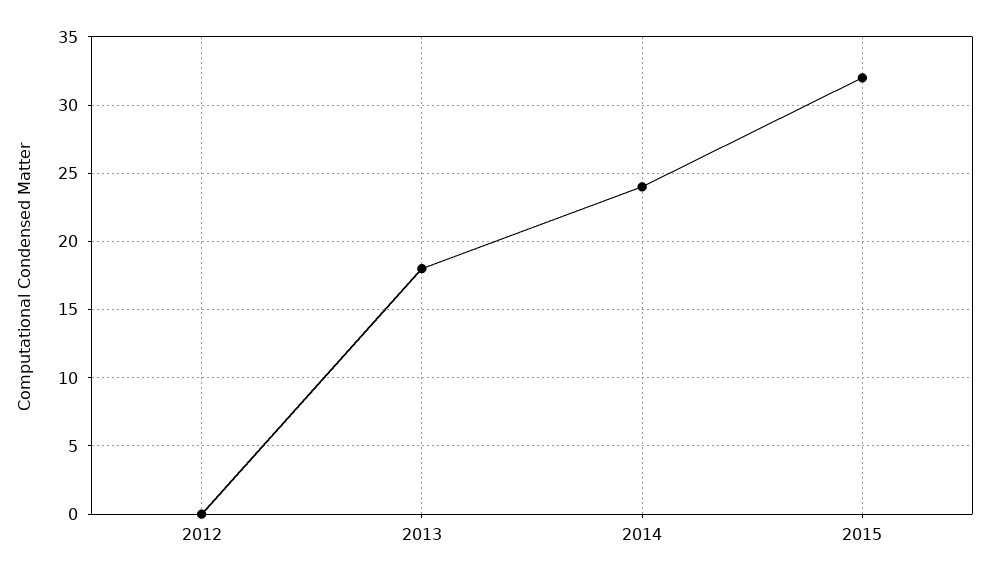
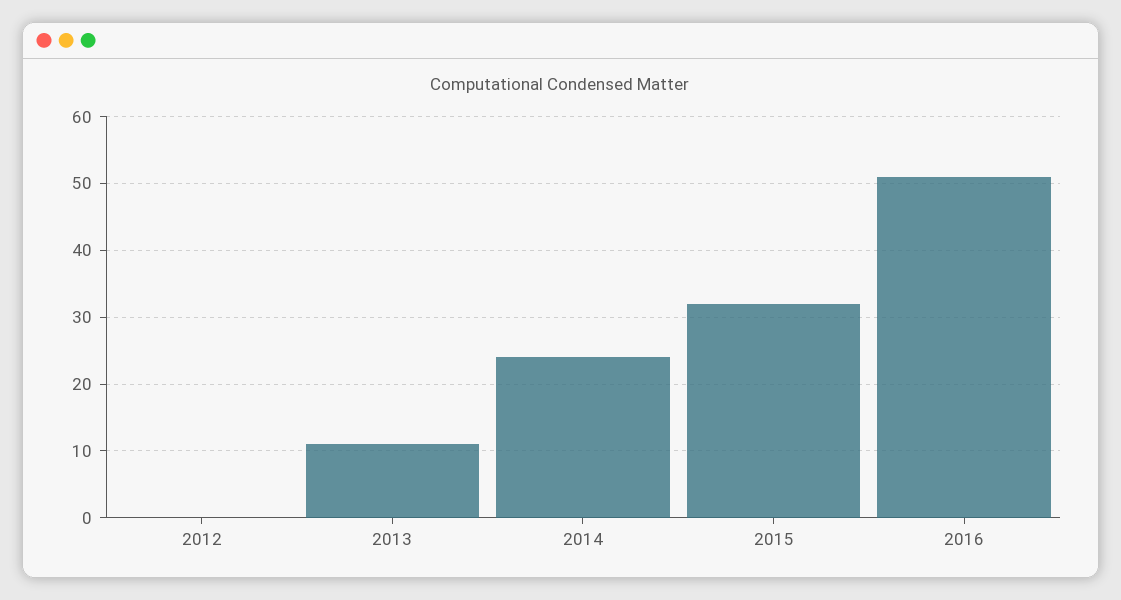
2013: 18 -> 11
2016: none -> 51

